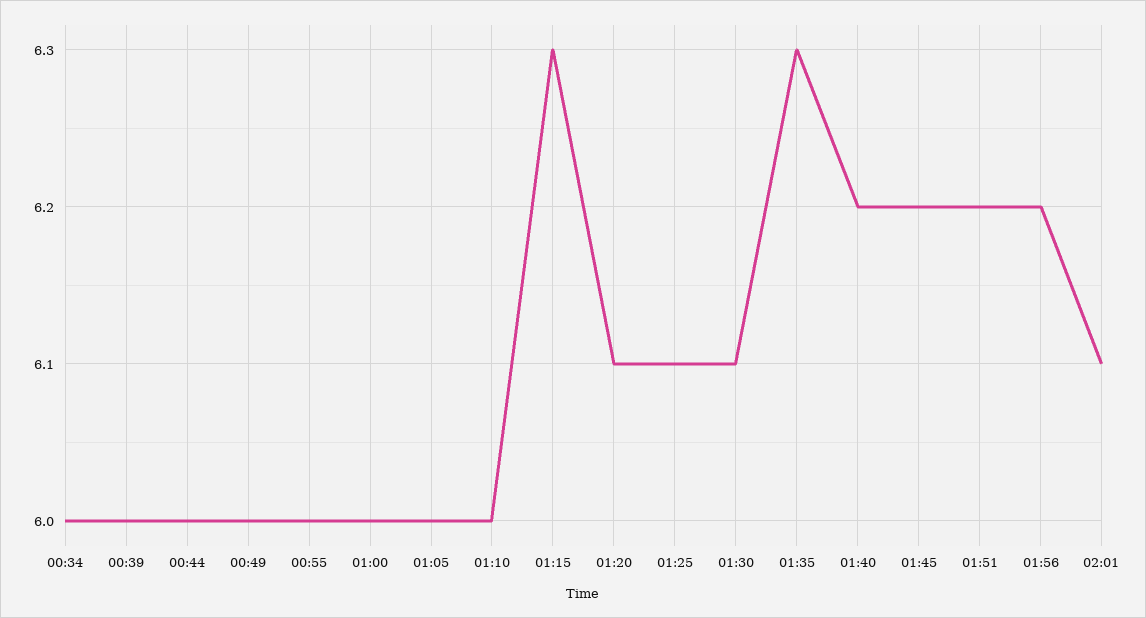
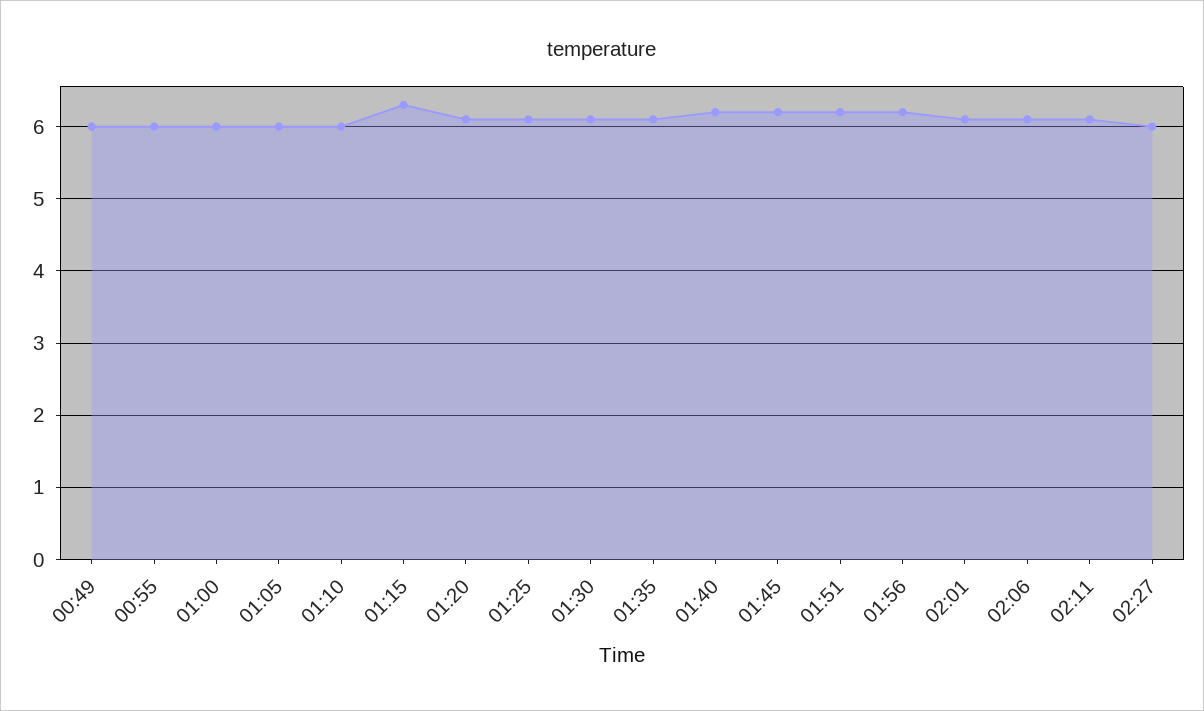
00:34: 6 -> none
00:39: 6 -> none
00:44: 6 -> none
01:35: 6.3 -> 6.1
02:06: none -> 6.1
02:11: none -> 6.1
02:27: none -> 6

